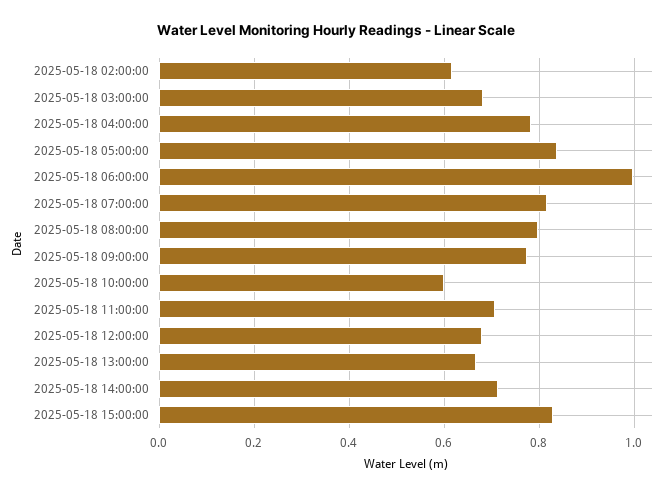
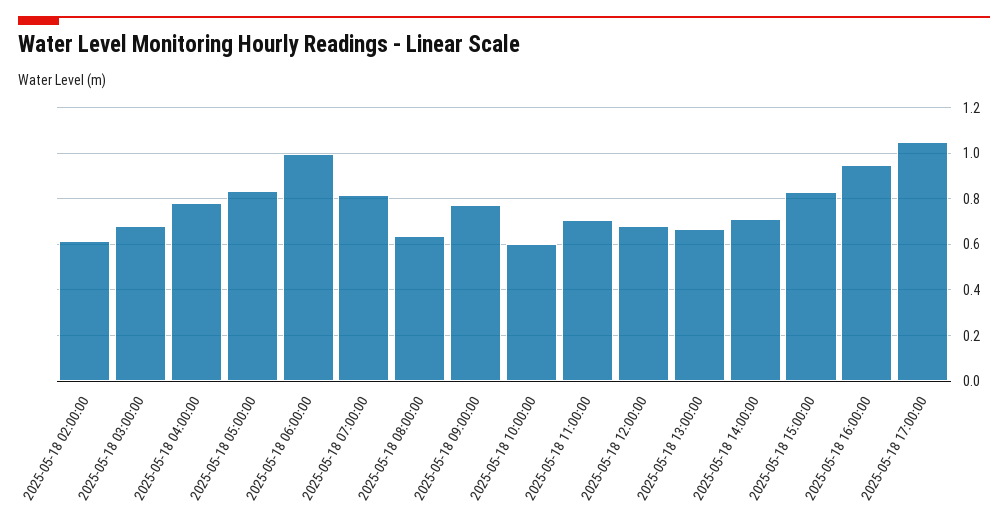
2025-05-18 08:00:00: 0.8 -> 0.65
2025-05-18 16:00:00: none -> 0.95
2025-05-18 17:00:00: none -> 1.05

